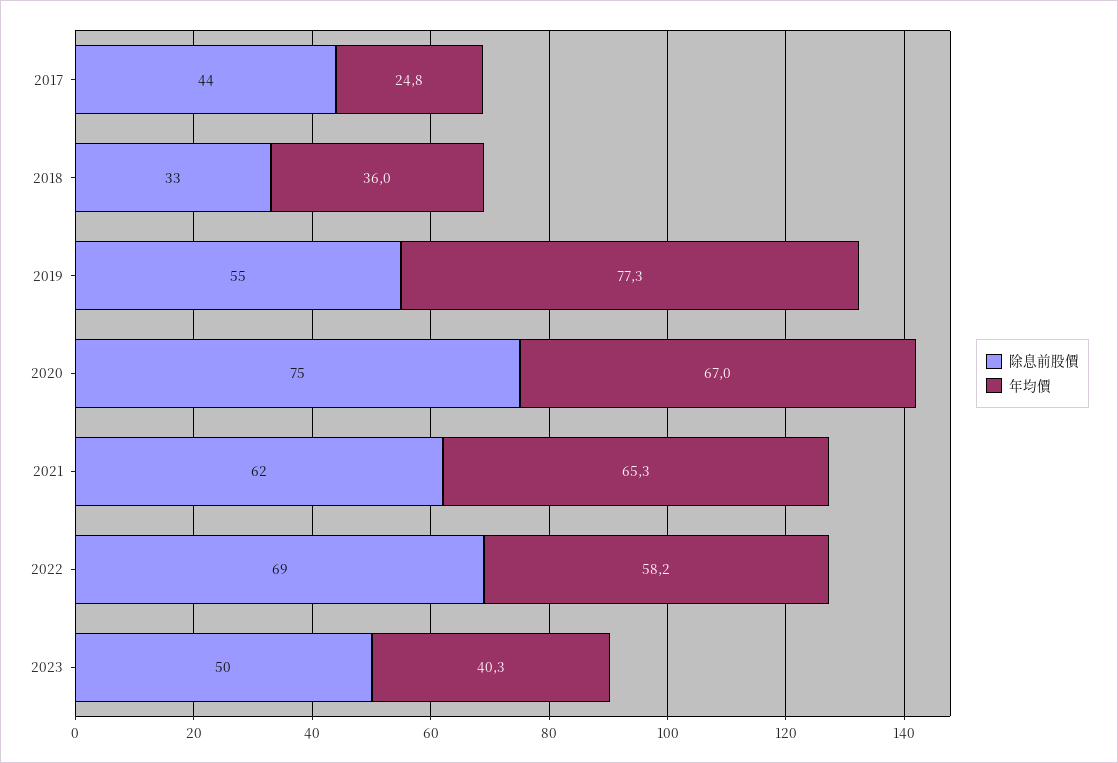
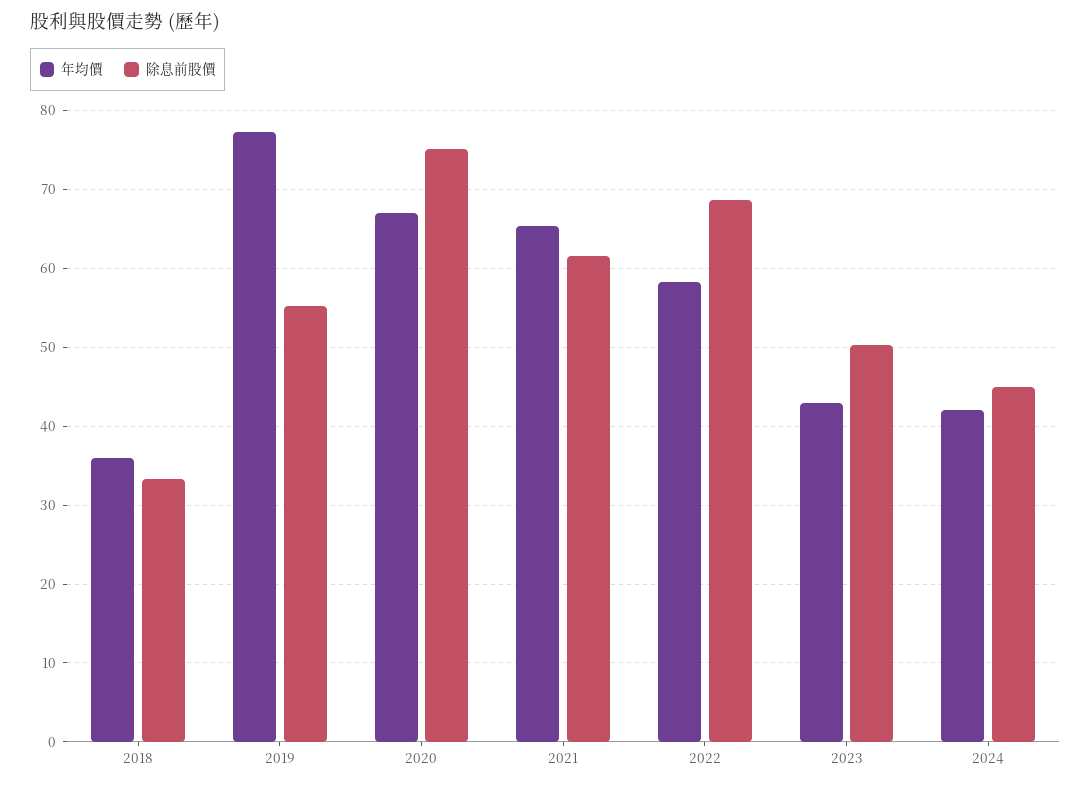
除息前股價, 2017: 44 -> none
年均價, 2017: 24.8 -> none
年均價, 2023: 40.3 -> 43
年均價, 2024: none -> 42
除息前股價, 2024: none -> 45

